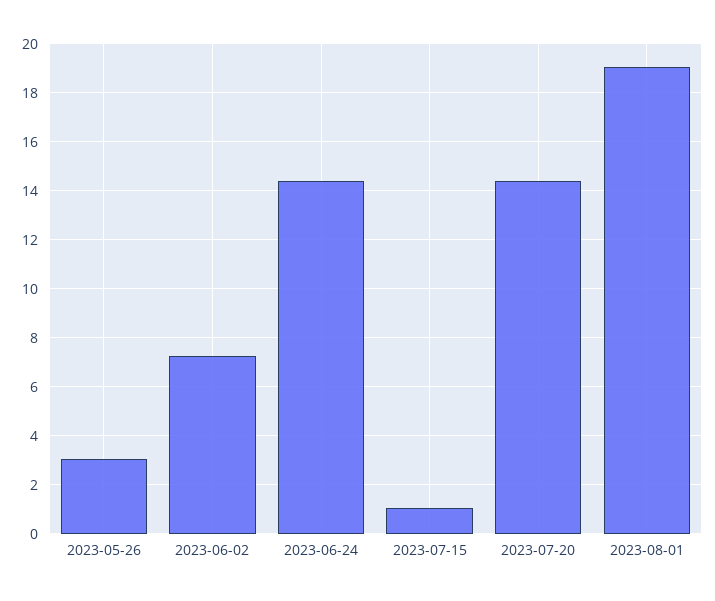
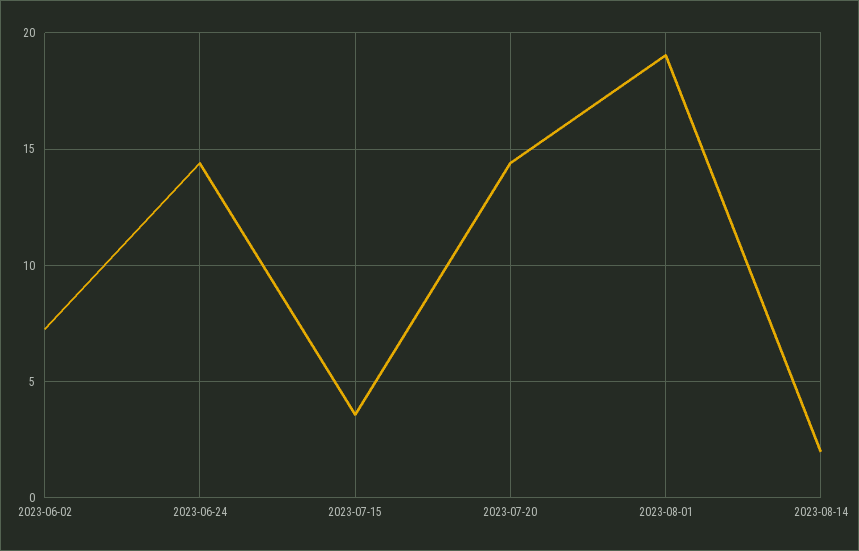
2023-05-26: 3 -> none
2023-07-15: 1 -> 3.5
2023-08-14: none -> 2

